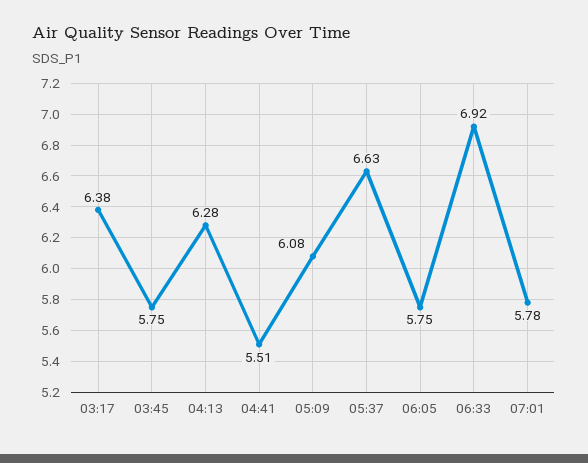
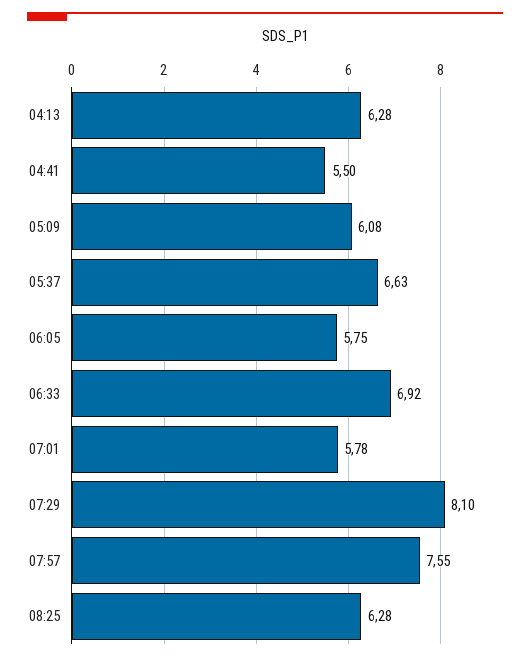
03:17: 6.38 -> none
03:45: 5.75 -> none
04:41: 5.51 -> 5.5
07:29: none -> 8.1
07:57: none -> 7.55
08:25: none -> 6.28

